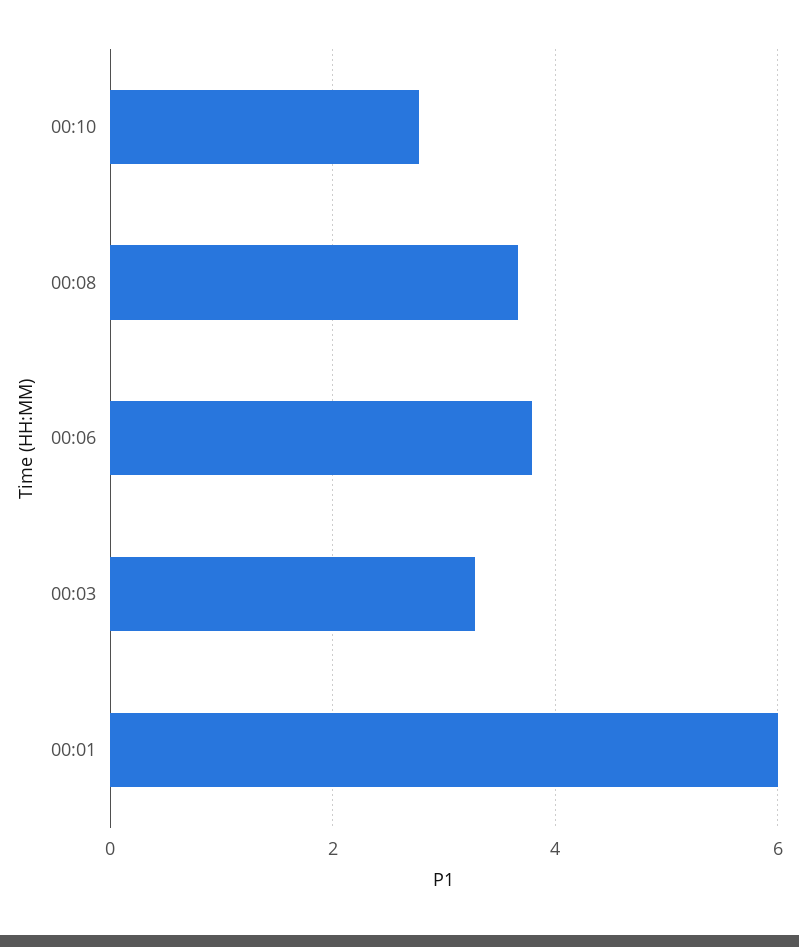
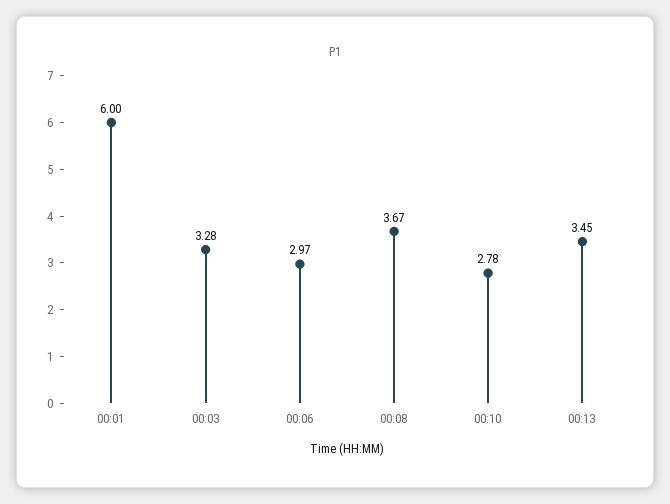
00:06: 3.8 -> 2.97
00:13: none -> 3.45

